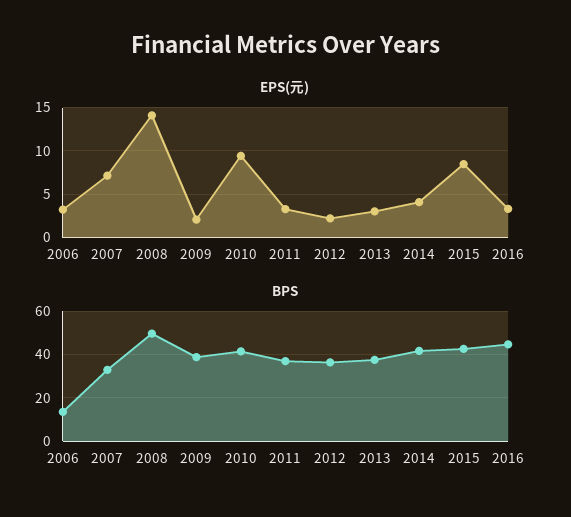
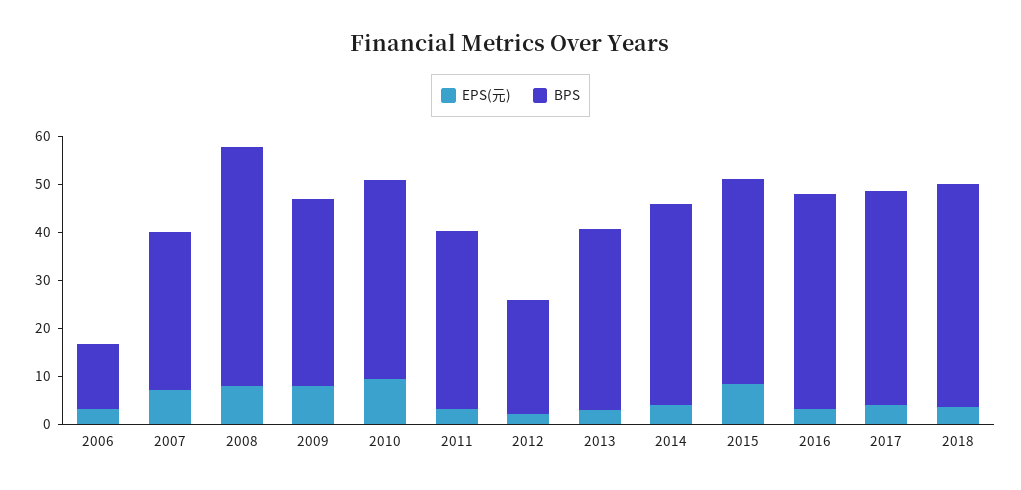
EPS(元), 2008: 14 -> 8
EPS(元), 2009: 2 -> 8
BPS, 2012: 35 -> 24
EPS(元), 2017: none -> 4
BPS, 2017: none -> 44
EPS(元), 2018: none -> 4
BPS, 2018: none -> 46

